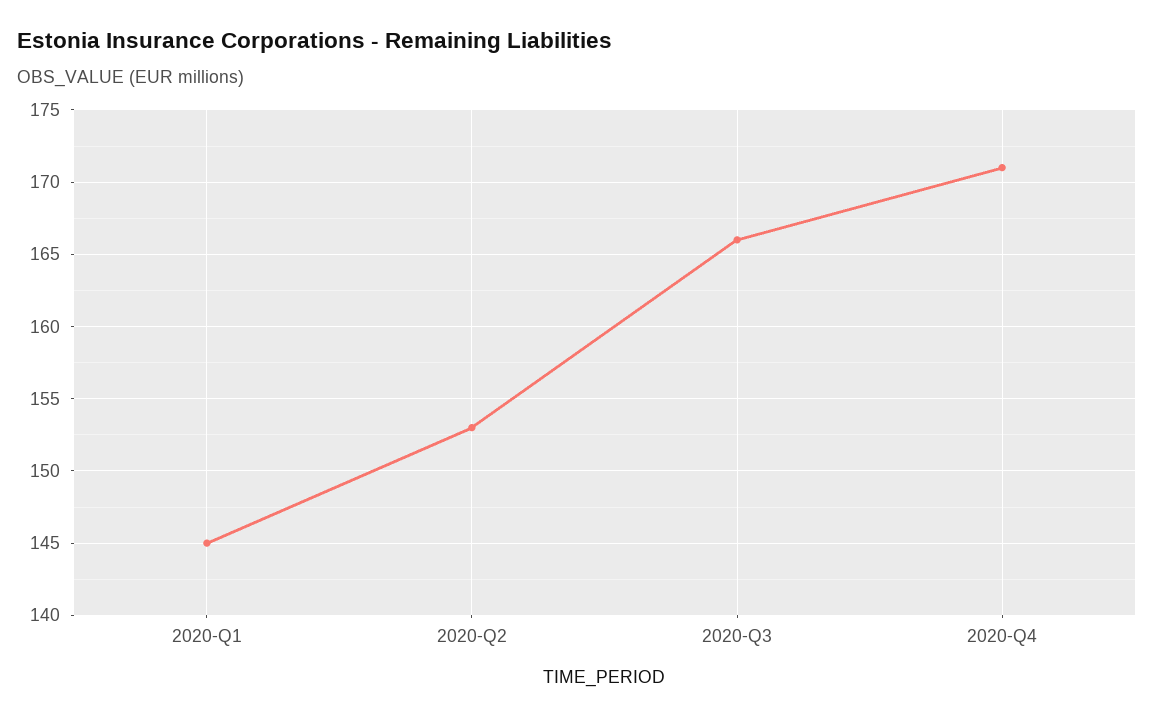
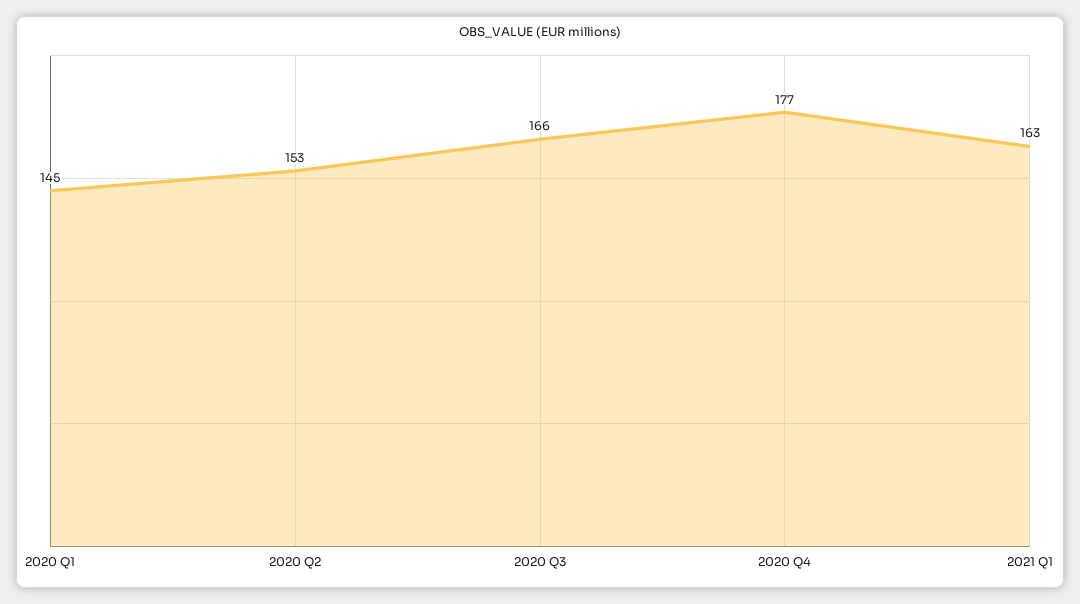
2020-Q4: 171 -> 177
2021 Q1: none -> 163

